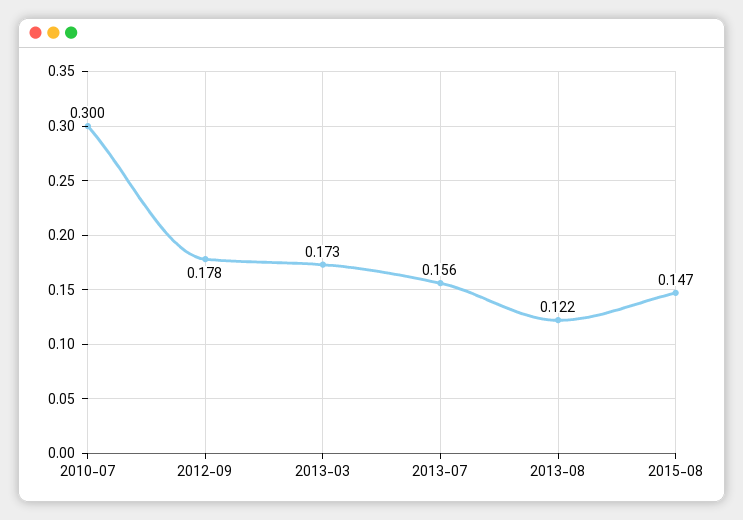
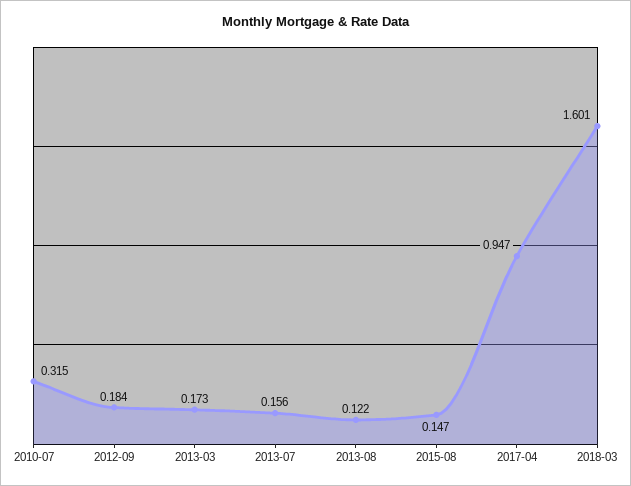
2010-07: 0.3 -> 0.315
2012-09: 0.178 -> 0.184
2017-04: none -> 0.947
2018-03: none -> 1.601

